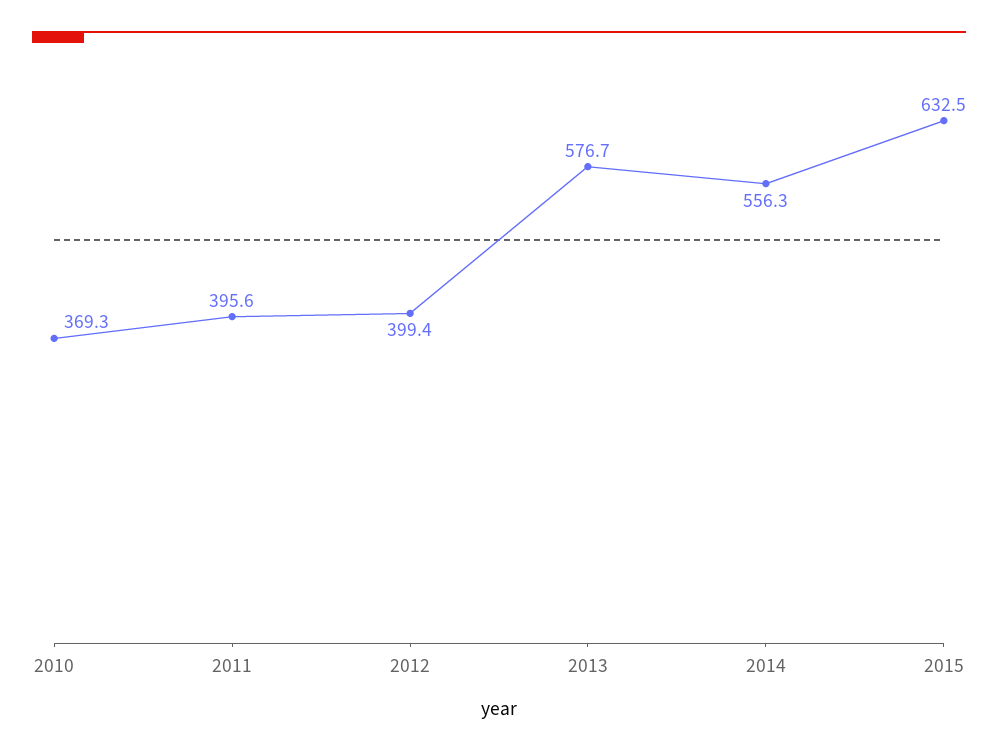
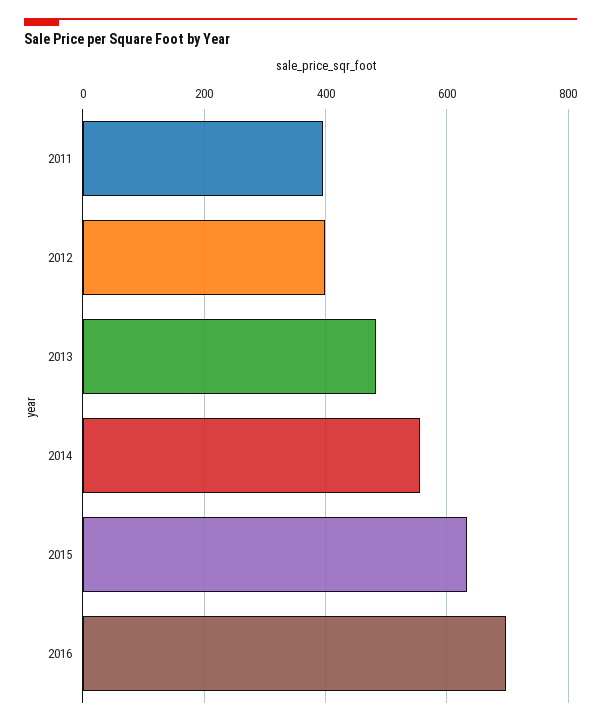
2010: 369.3 -> none
2013: 576.7 -> 480
2016: none -> 700

